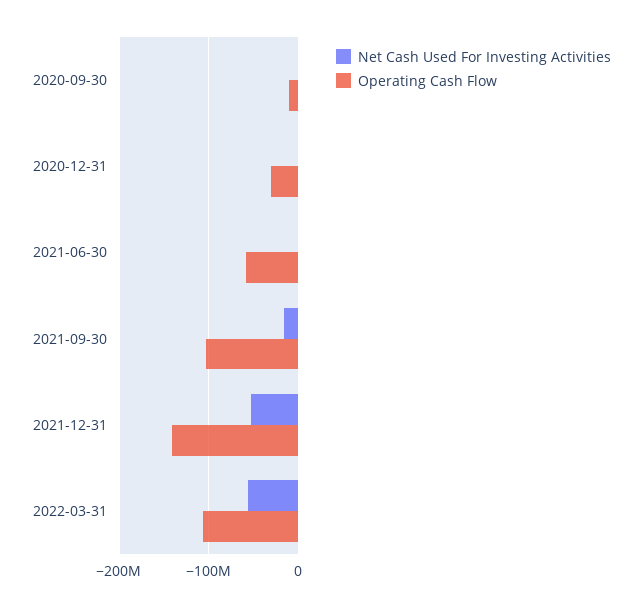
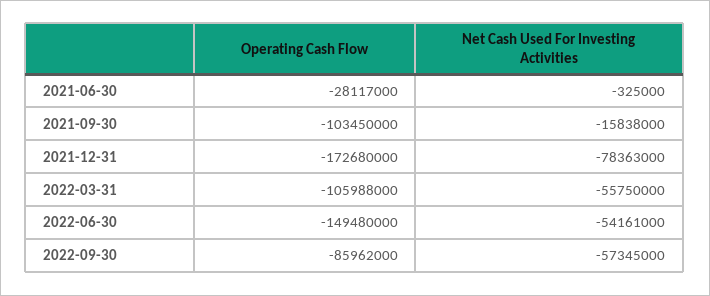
Net Cash Used For Investing Activities, 2020-09-30: 0 -> none
Operating Cash Flow, 2020-09-30: -10000000 -> none
Net Cash Used For Investing Activities, 2020-12-31: 0 -> none
Operating Cash Flow, 2020-12-31: -30000000 -> none
Operating Cash Flow, 2021-06-30: -60000000 -> -28117000
Net Cash Used For Investing Activities, 2021-12-31: -50000000 -> -78363000
Operating Cash Flow, 2021-12-31: -140000000 -> -172680000
Operating Cash Flow, 2022-06-30: none -> -149480000
Net Cash Used For Investing Activities, 2022-06-30: none -> -54161000
Operating Cash Flow, 2022-09-30: none -> -85962000
Net Cash Used For Investing Activities, 2022-09-30: none -> -57345000

